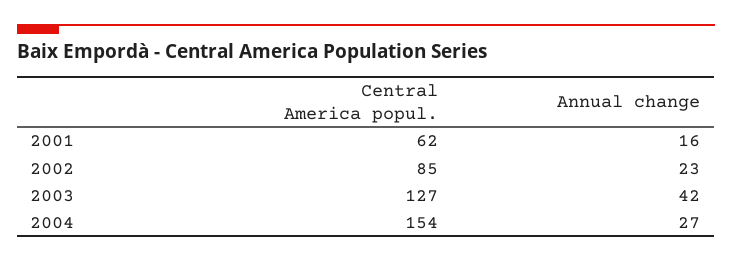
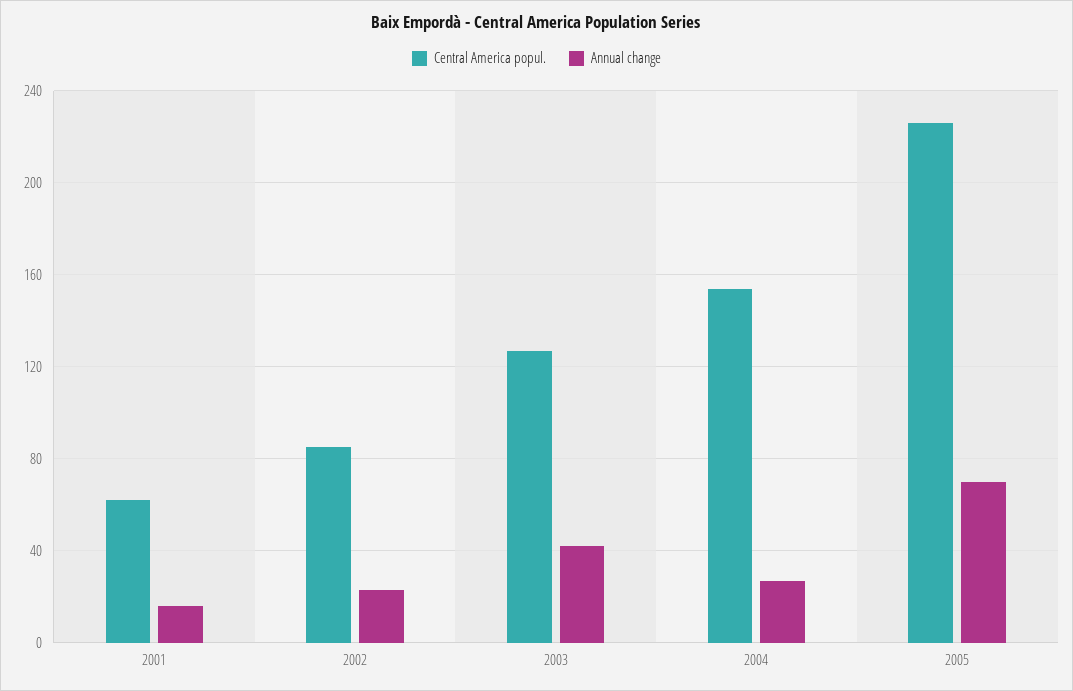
Central America popul., 2005: none -> 225
Annual change, 2005: none -> 70

